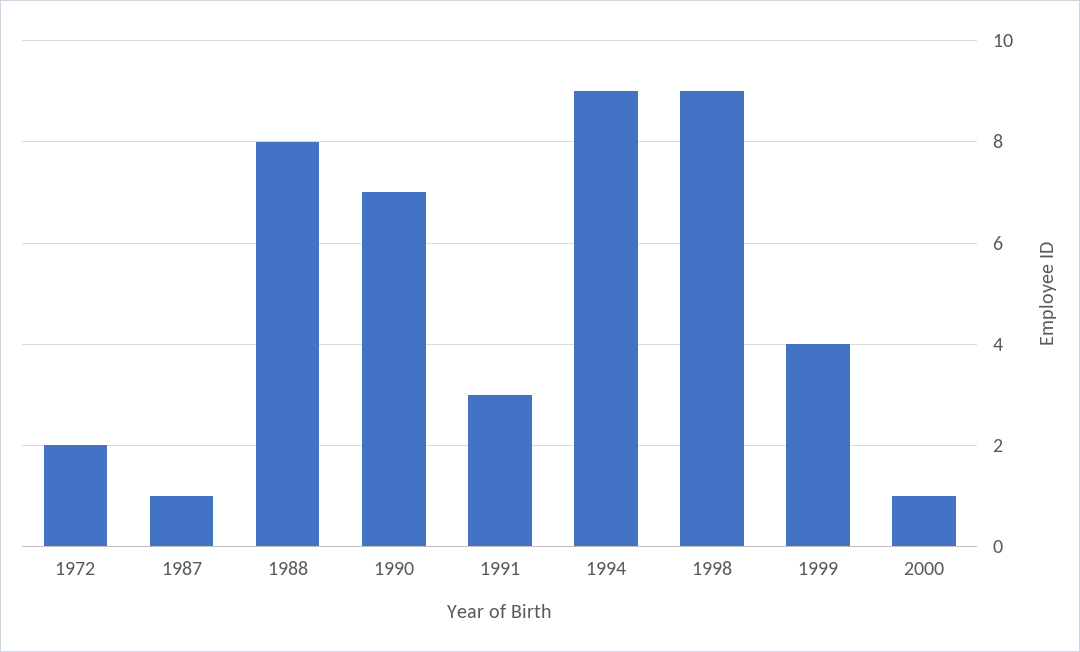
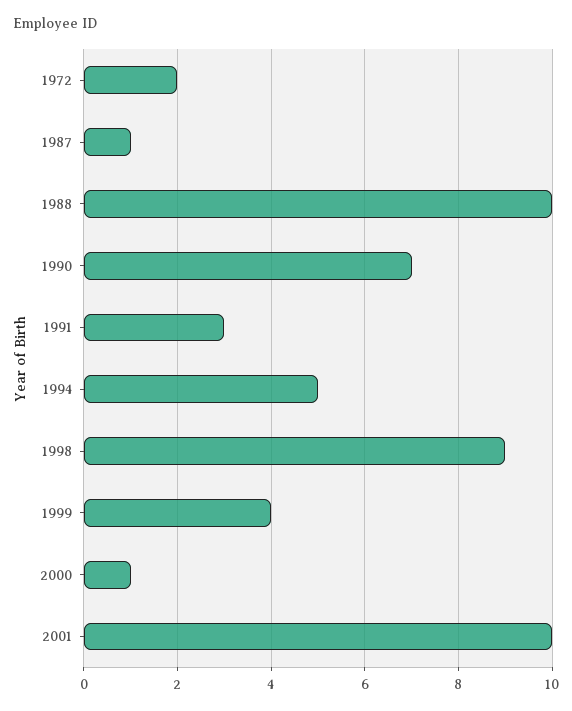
1988: 8 -> 10
1994: 9 -> 5
2001: none -> 10

